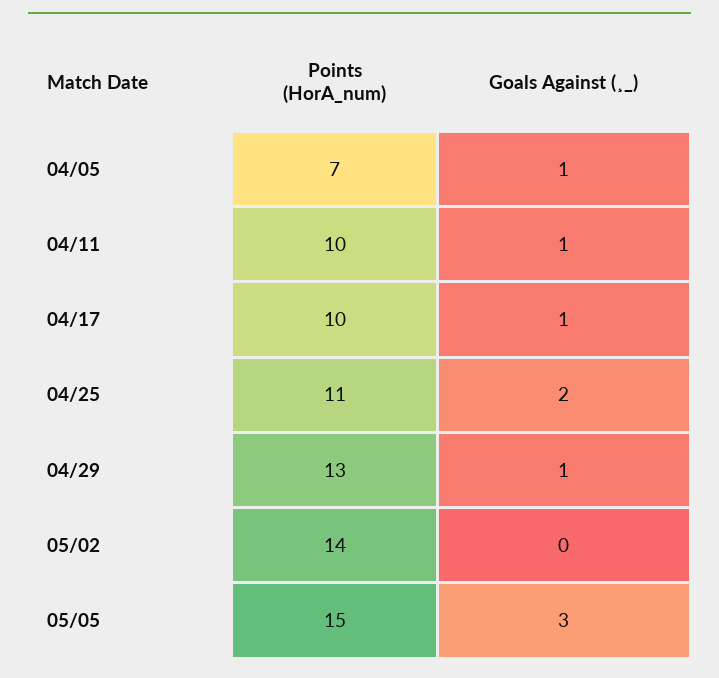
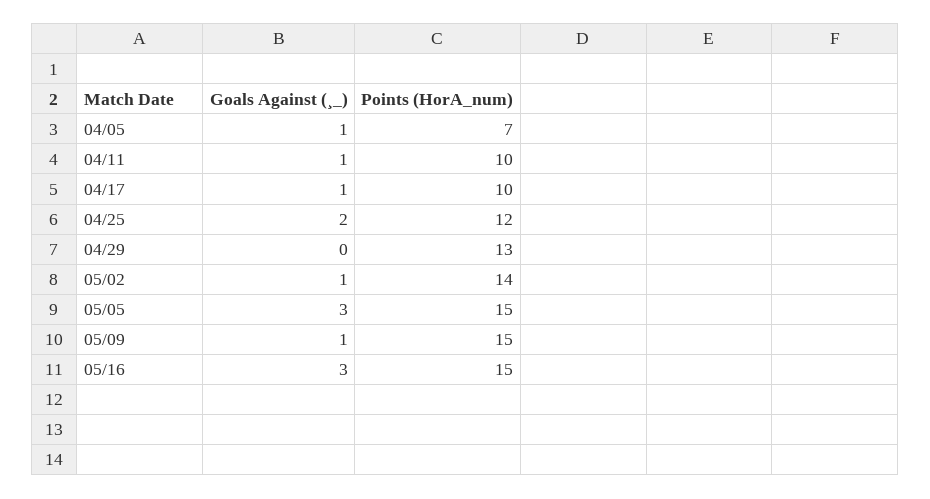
Points (HorA_num), 04/25: 11 -> 12
Goals Against (¸_), 04/29: 1 -> 0
Goals Against (¸_), 05/02: 0 -> 1
Goals Against (¸_), 05/09: none -> 1
Points (HorA_num), 05/09: none -> 15
Goals Against (¸_), 05/16: none -> 3
Points (HorA_num), 05/16: none -> 15

